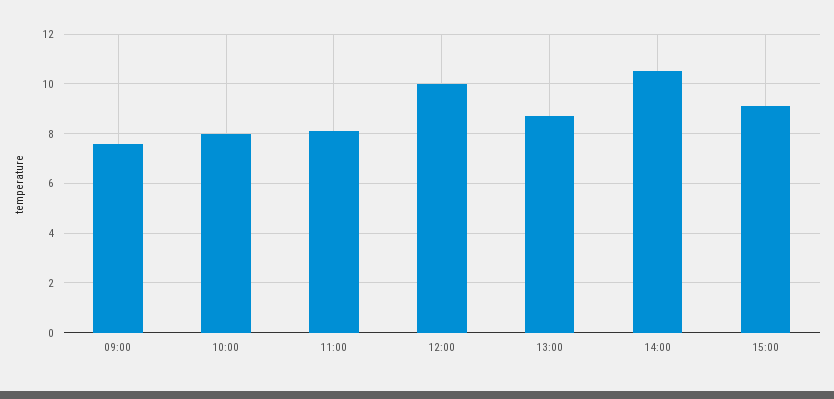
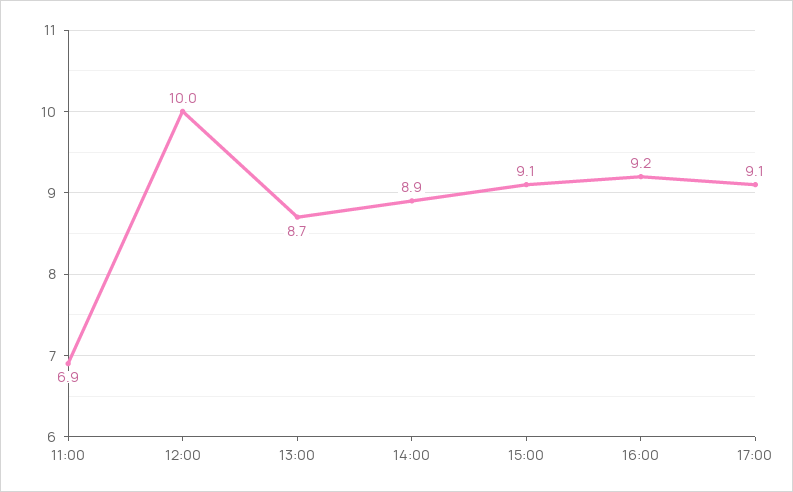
09:00: 7.5 -> none
10:00: 8 -> none
11:00: 8 -> 6.9
14:00: 10.5 -> 8.9
16:00: none -> 9.2
17:00: none -> 9.1

